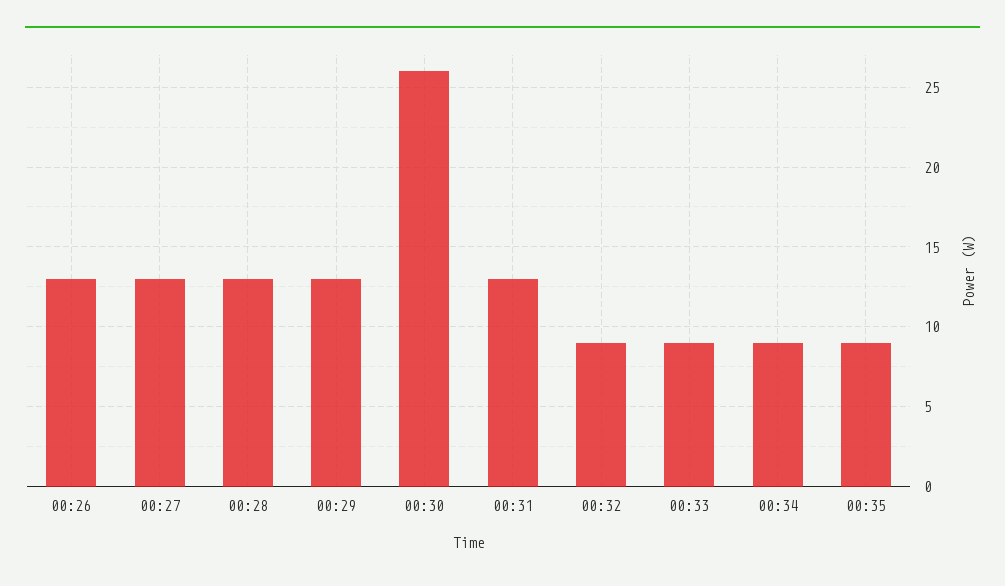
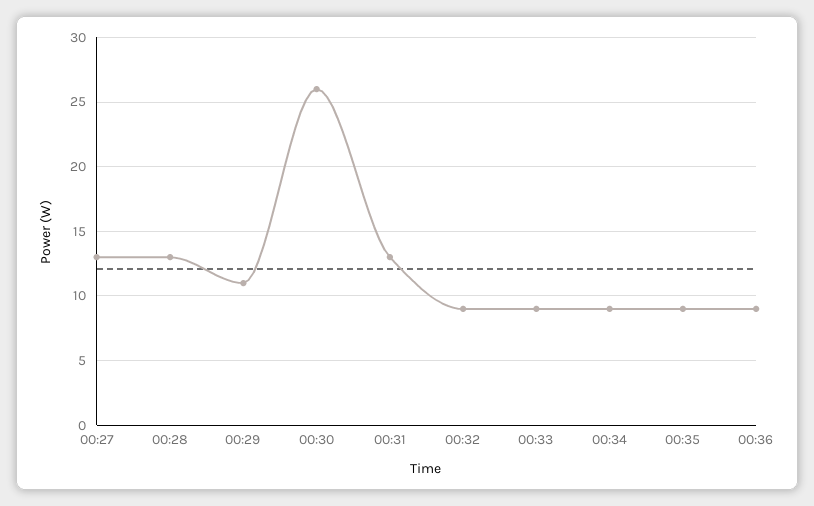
00:26: 13 -> none
00:29: 13 -> 11
00:36: none -> 9

